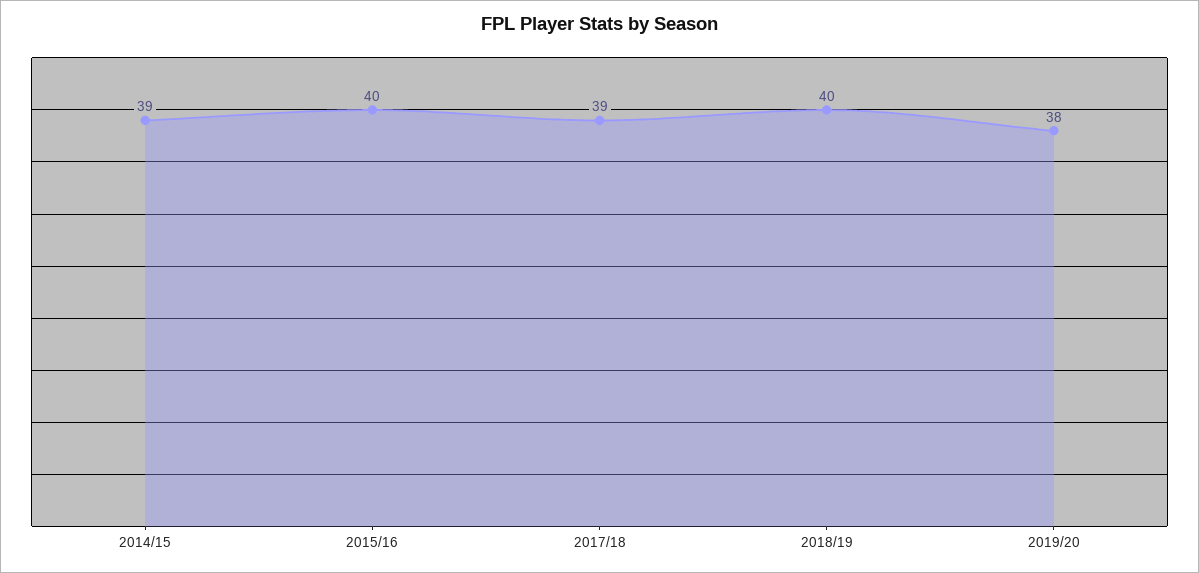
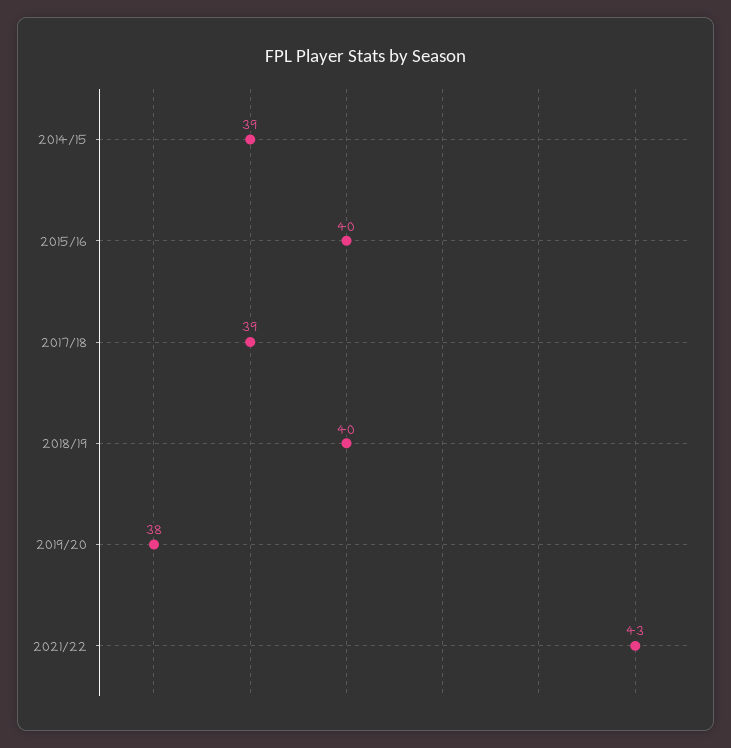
2021/22: none -> 43

